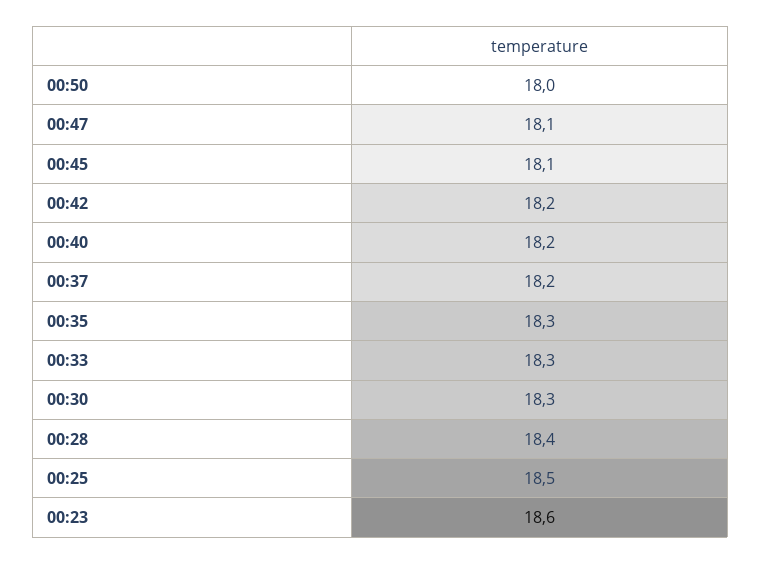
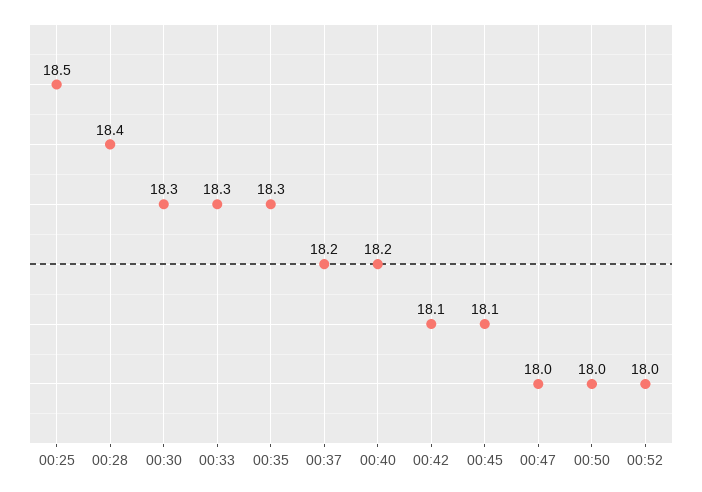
00:47: 18.1 -> 18
00:42: 18.2 -> 18.1
00:23: 18.6 -> none
00:52: none -> 18

